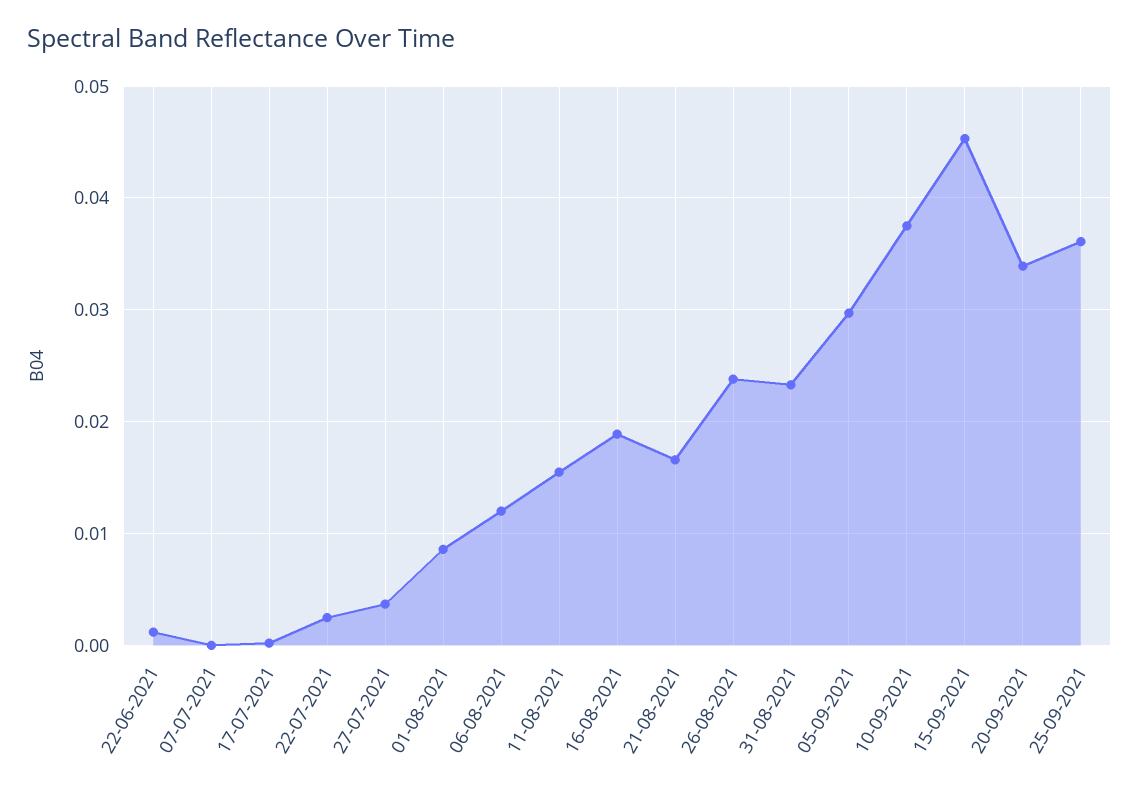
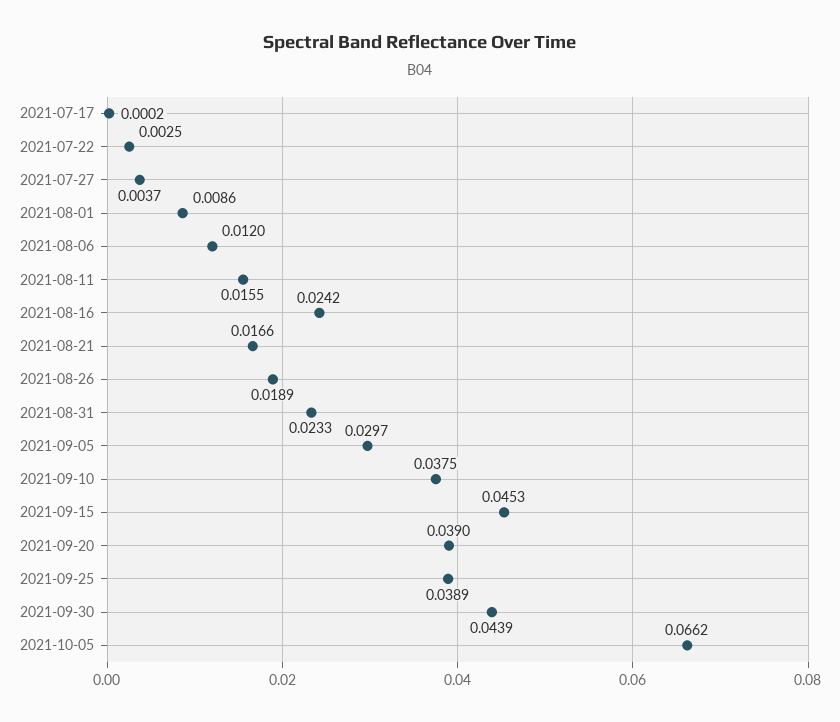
22-06-2021: 0.001 -> none
07-07-2021: 0 -> none
16-08-2021: 0.019 -> 0.0242
26-08-2021: 0.024 -> 0.0189
20-09-2021: 0.034 -> 0.039
25-09-2021: 0.036 -> 0.0389
2021-09-30: none -> 0.0439
2021-10-05: none -> 0.0662

